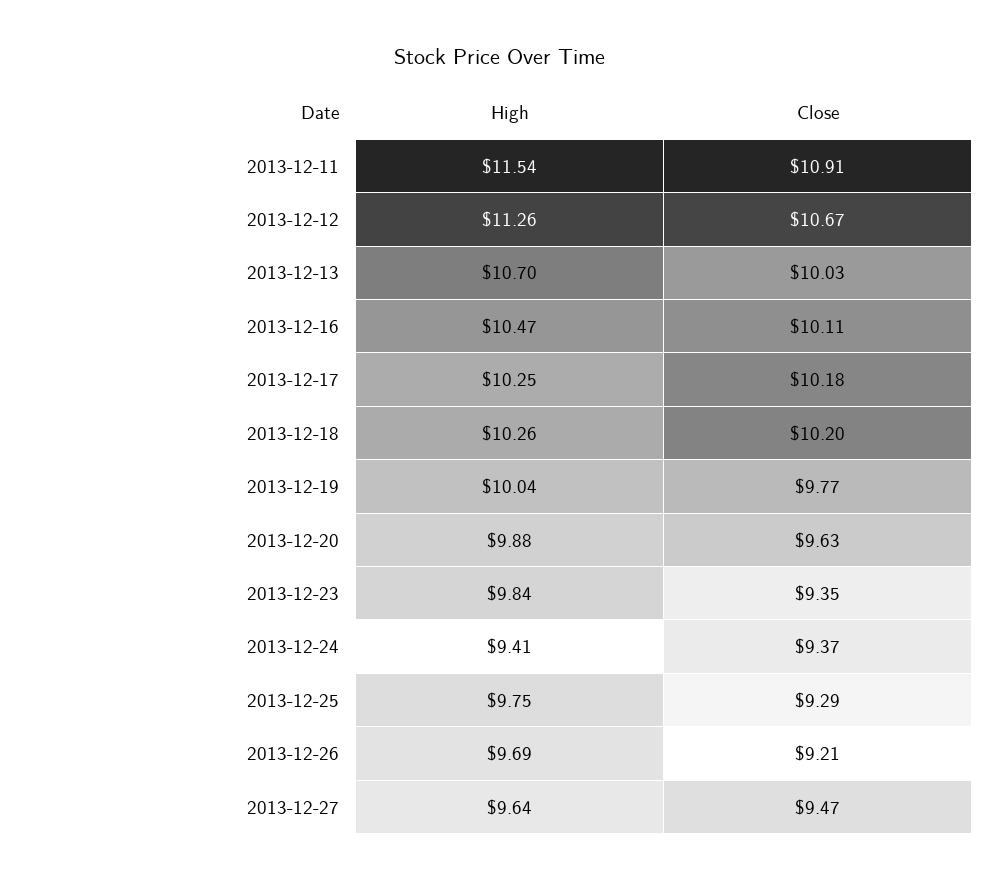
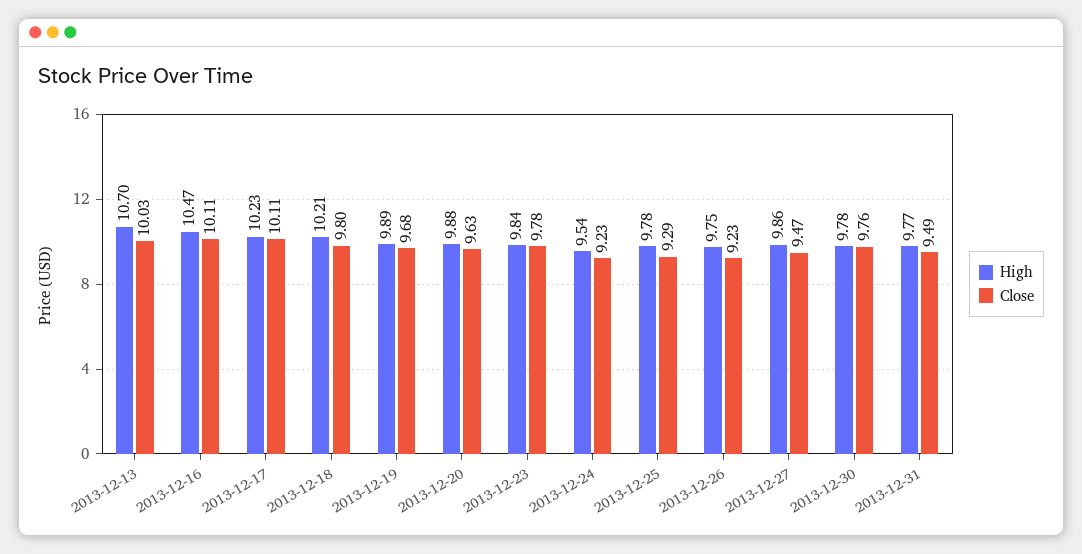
High, 2013-12-11: 11.54 -> none
Close, 2013-12-11: 10.91 -> none
High, 2013-12-12: 11.26 -> none
Close, 2013-12-12: 10.67 -> none
High, 2013-12-17: 10.25 -> 10.23
Close, 2013-12-17: 10.18 -> 10.11
High, 2013-12-18: 10.26 -> 10.21
Close, 2013-12-18: 10.2 -> 9.8
High, 2013-12-19: 10.04 -> 9.89
Close, 2013-12-19: 9.77 -> 9.68
Close, 2013-12-23: 9.35 -> 9.78
High, 2013-12-24: 9.41 -> 9.54
Close, 2013-12-24: 9.37 -> 9.23
High, 2013-12-25: 9.75 -> 9.78
High, 2013-12-26: 9.69 -> 9.75
Close, 2013-12-26: 9.21 -> 9.23
High, 2013-12-27: 9.64 -> 9.86
High, 2013-12-30: none -> 9.78
Close, 2013-12-30: none -> 9.76
High, 2013-12-31: none -> 9.77
Close, 2013-12-31: none -> 9.49

